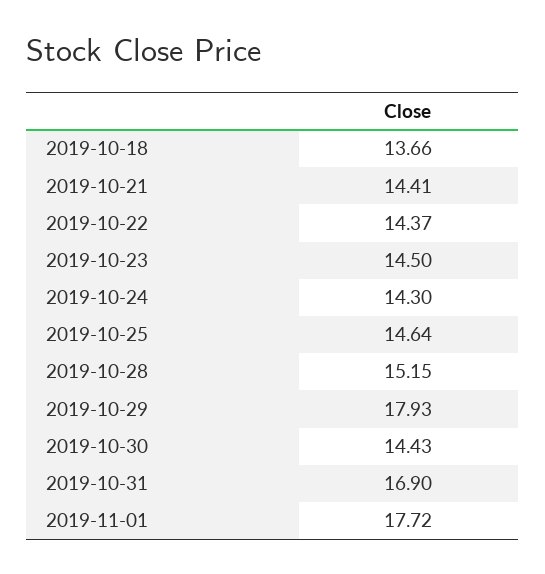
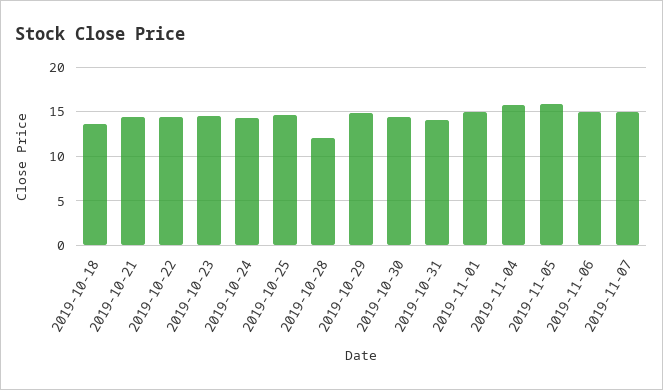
2019-10-28: 15.15 -> 12
2019-10-29: 17.93 -> 15
2019-10-31: 16.9 -> 14
2019-11-01: 17.72 -> 15
2019-11-04: none -> 16
2019-11-05: none -> 16
2019-11-06: none -> 15
2019-11-07: none -> 15

